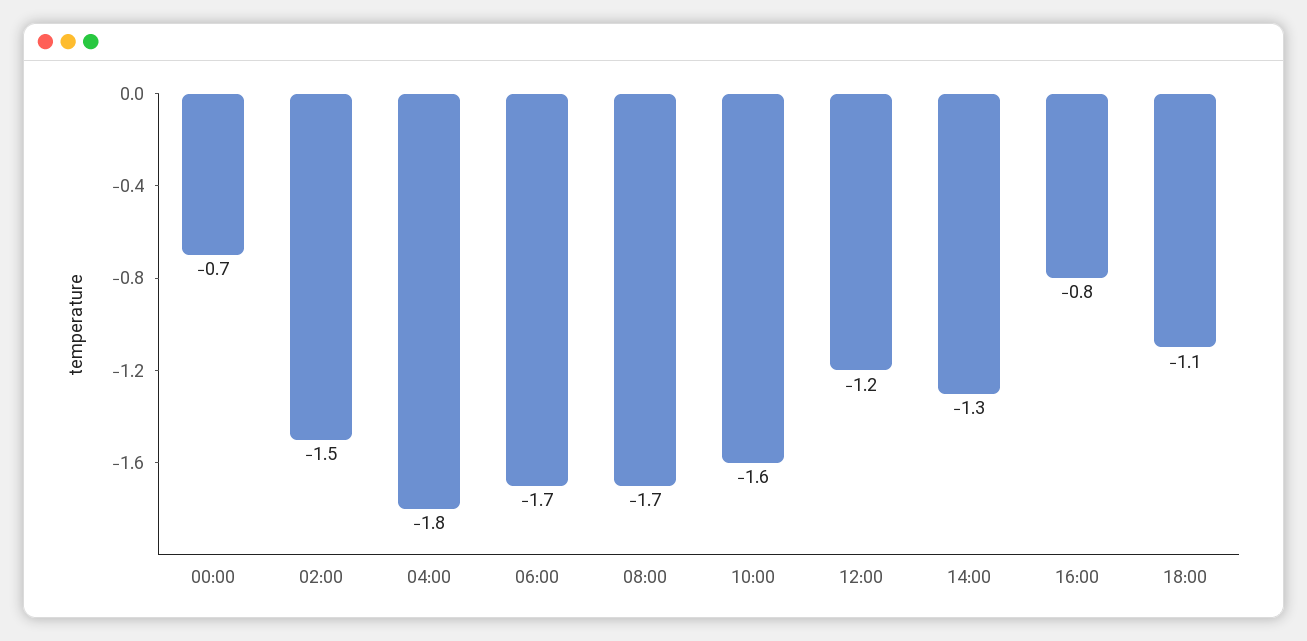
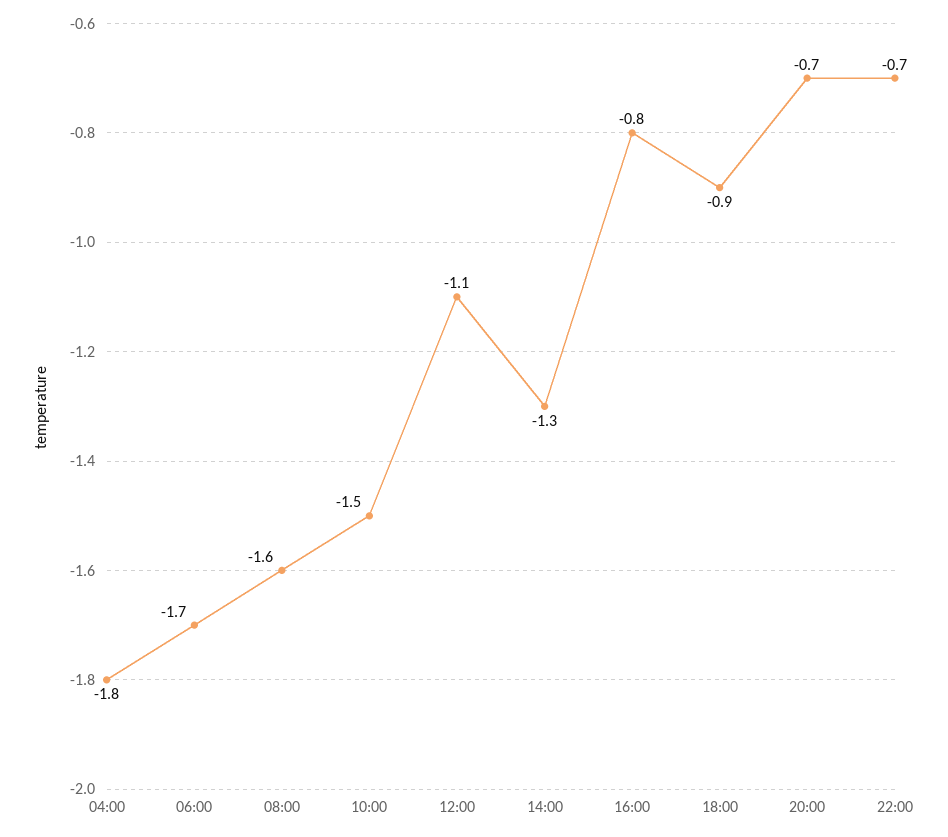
00:00: -0.7 -> none
02:00: -1.5 -> none
08:00: -1.7 -> -1.6
10:00: -1.6 -> -1.5
12:00: -1.2 -> -1.1
18:00: -1.1 -> -0.9
20:00: none -> -0.7
22:00: none -> -0.7

